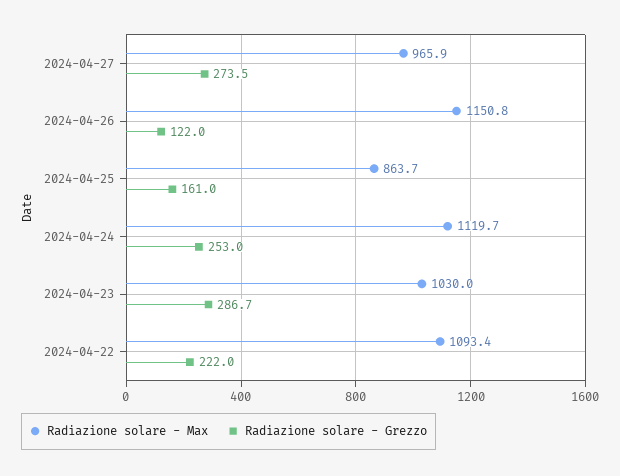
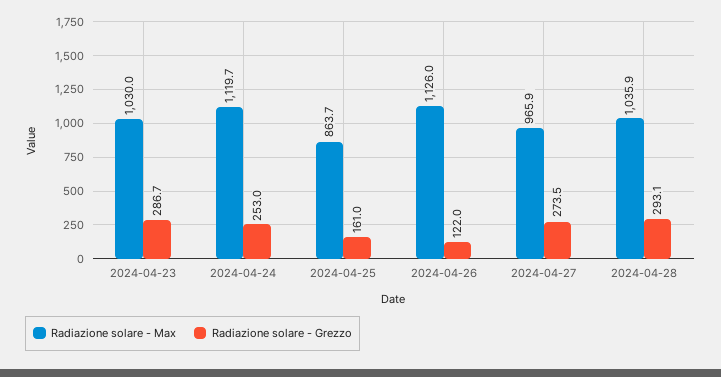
Radiazione solare - Max, 2024-04-26: 1150.8 -> 1126
Radiazione solare - Max, 2024-04-22: 1093.4 -> none
Radiazione solare - Grezzo, 2024-04-22: 222 -> none
Radiazione solare - Max, 2024-04-28: none -> 1035.9
Radiazione solare - Grezzo, 2024-04-28: none -> 293.1

